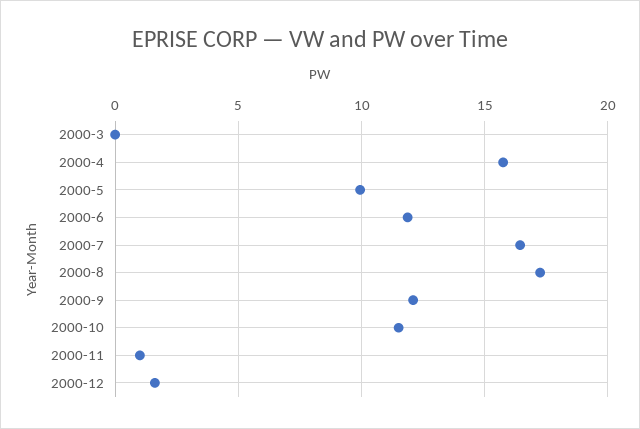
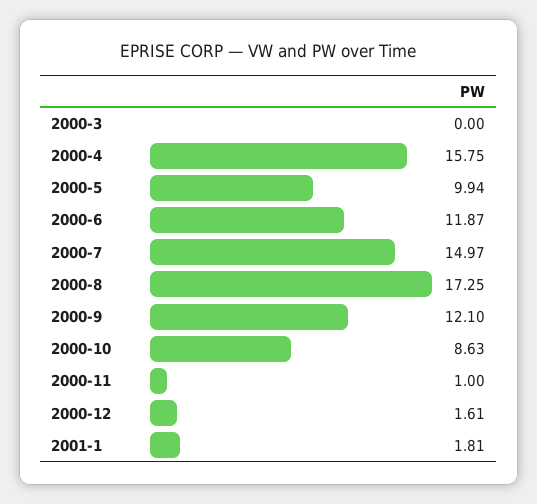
2000-7: 16.5 -> 14.97
2000-10: 11.5 -> 8.63
2001-1: none -> 1.81

